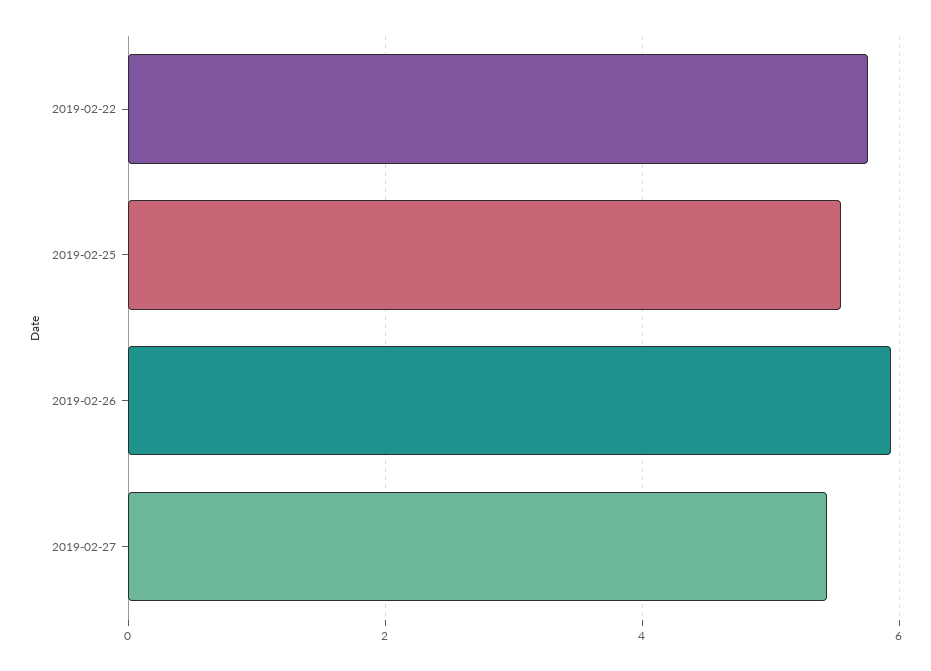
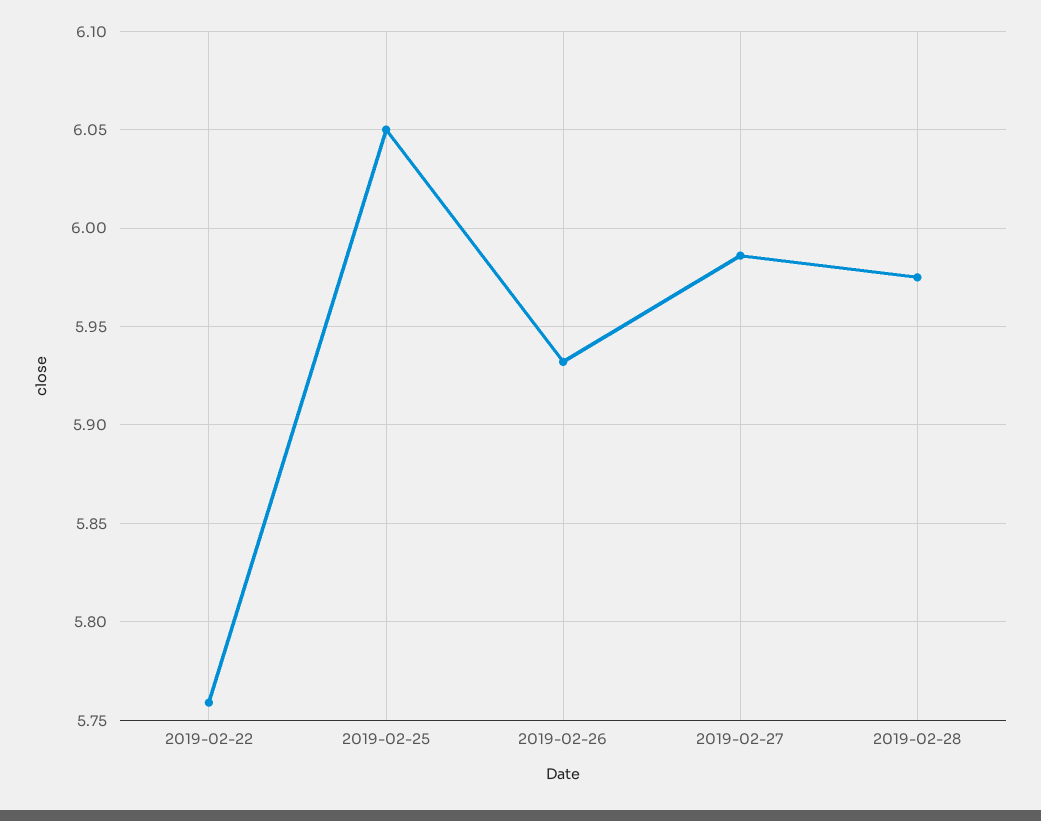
2019-02-25: 5.6 -> 6.05
2019-02-27: 5.4 -> 5.985
2019-02-28: none -> 5.975

